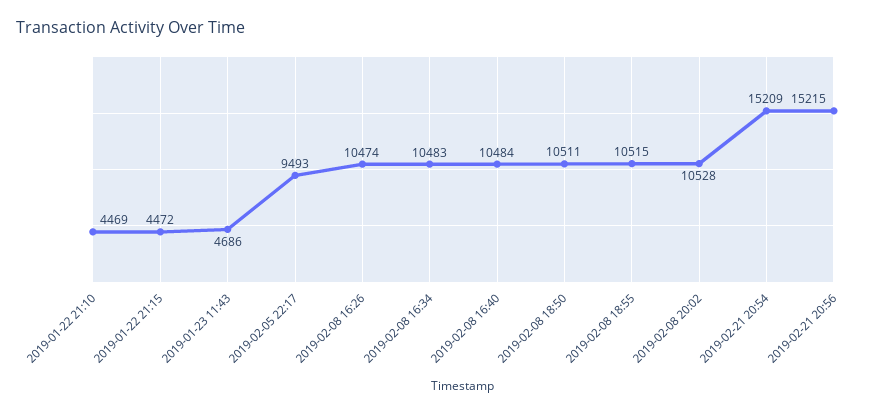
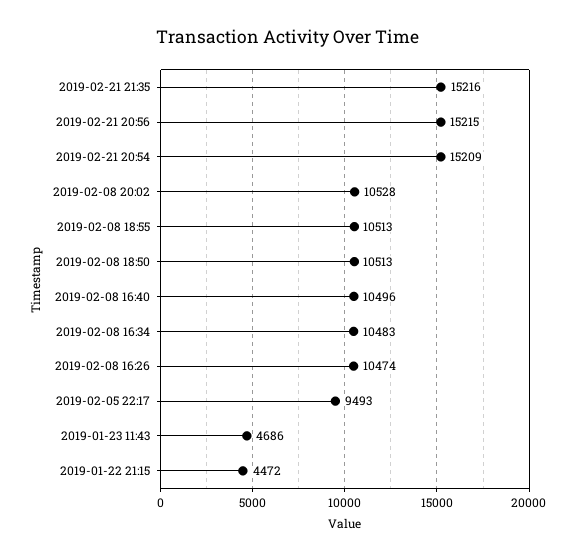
2019-01-22 21:10: 4469 -> none
2019-02-08 16:40: 10484 -> 10496
2019-02-08 18:50: 10511 -> 10513
2019-02-08 18:55: 10515 -> 10513
2019-02-21 21:35: none -> 15216

